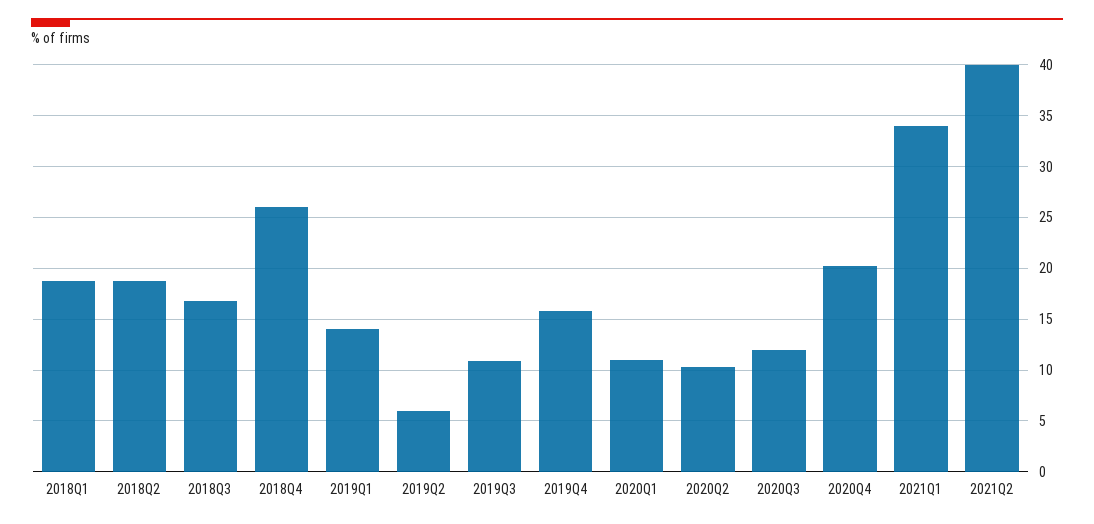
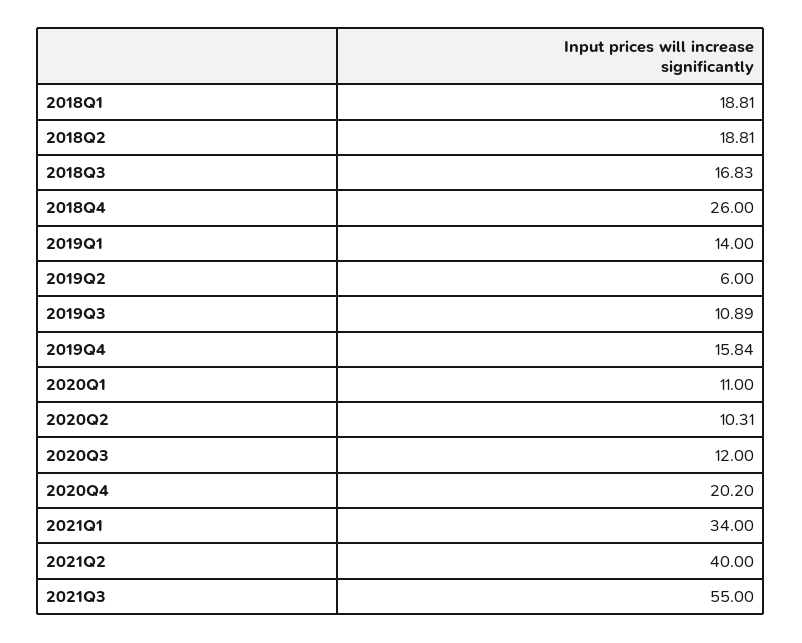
2021Q3: none -> 55

